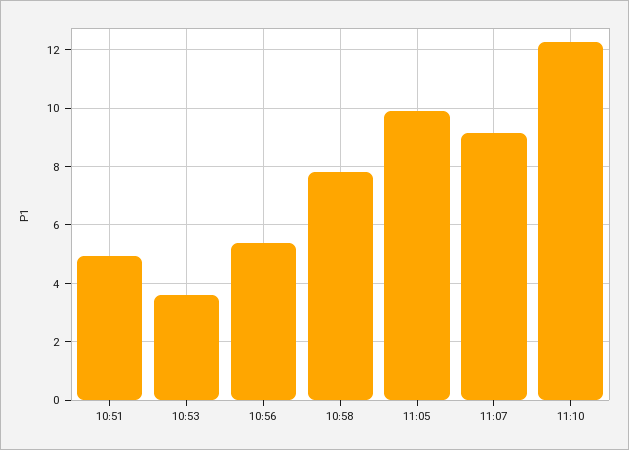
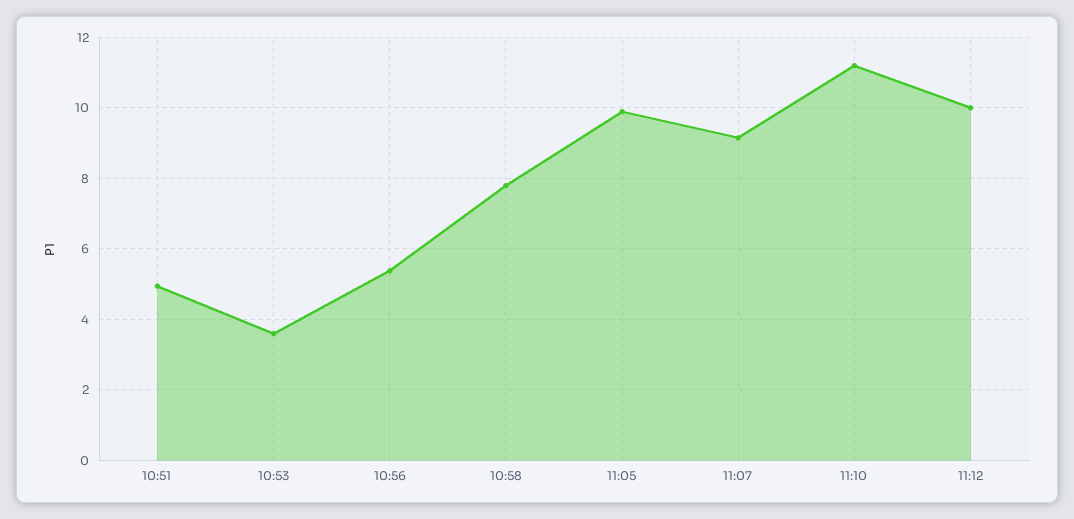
11:10: 12.25 -> 11.2
11:12: none -> 10

